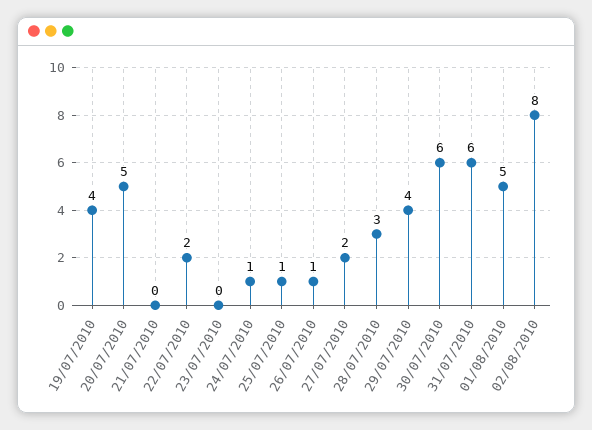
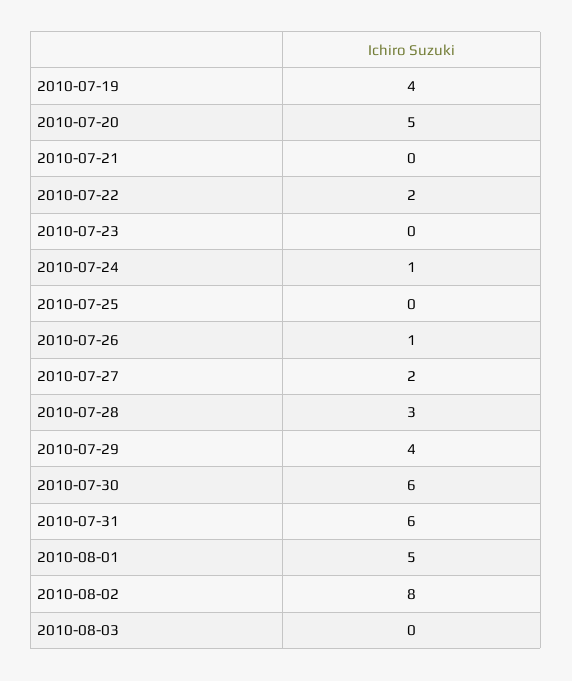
25/07/2010: 1 -> 0
2010-08-03: none -> 0

